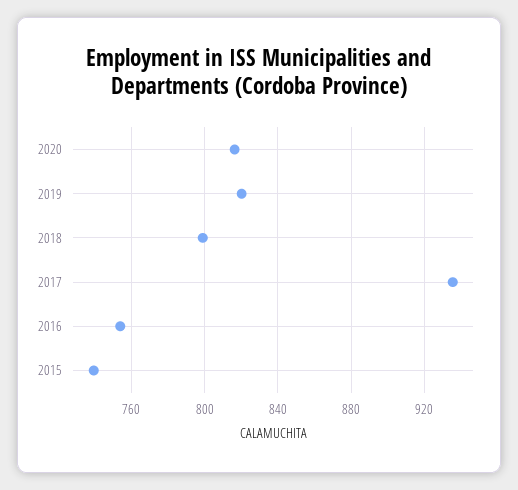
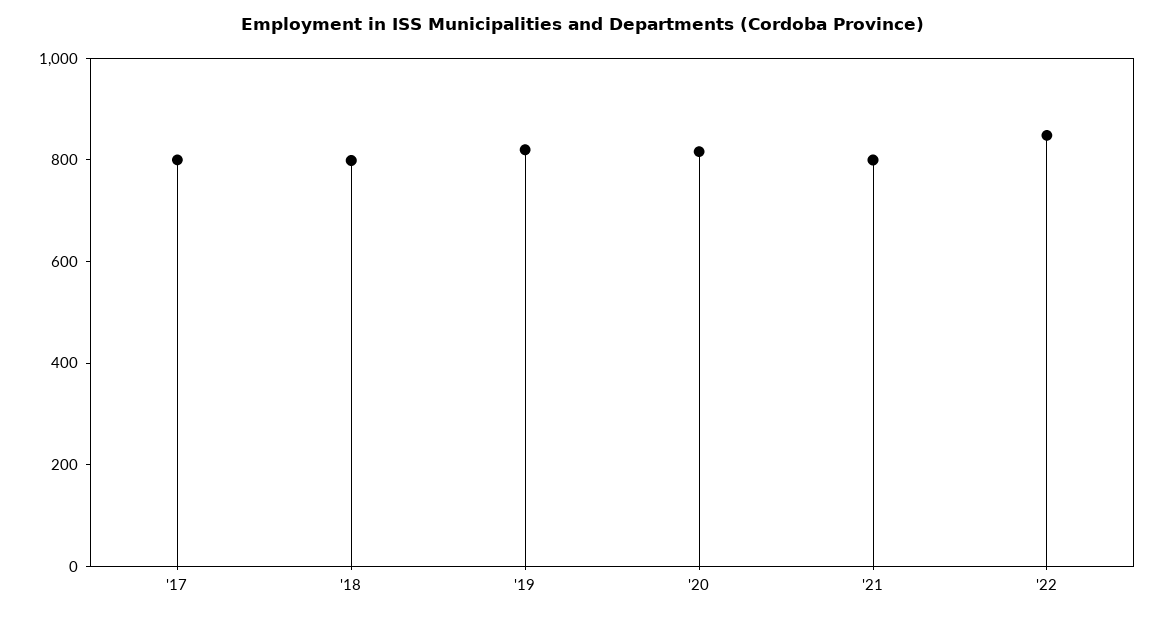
2017: 935 -> 800
2016: 755 -> none
2015: 740 -> none
'21: none -> 800
'22: none -> 850

